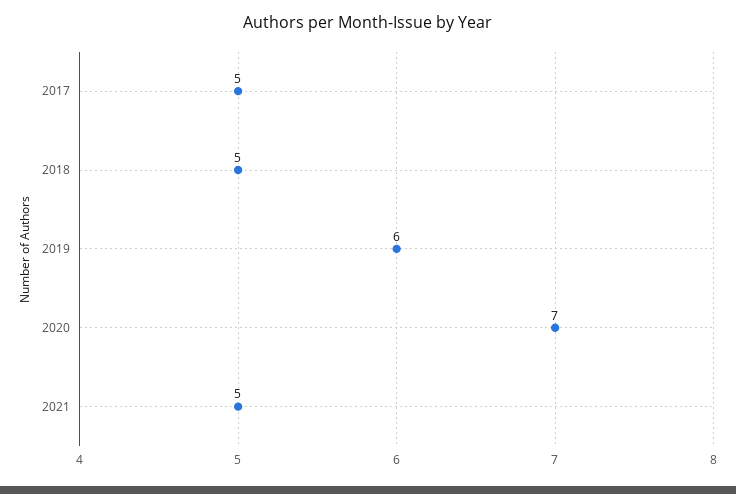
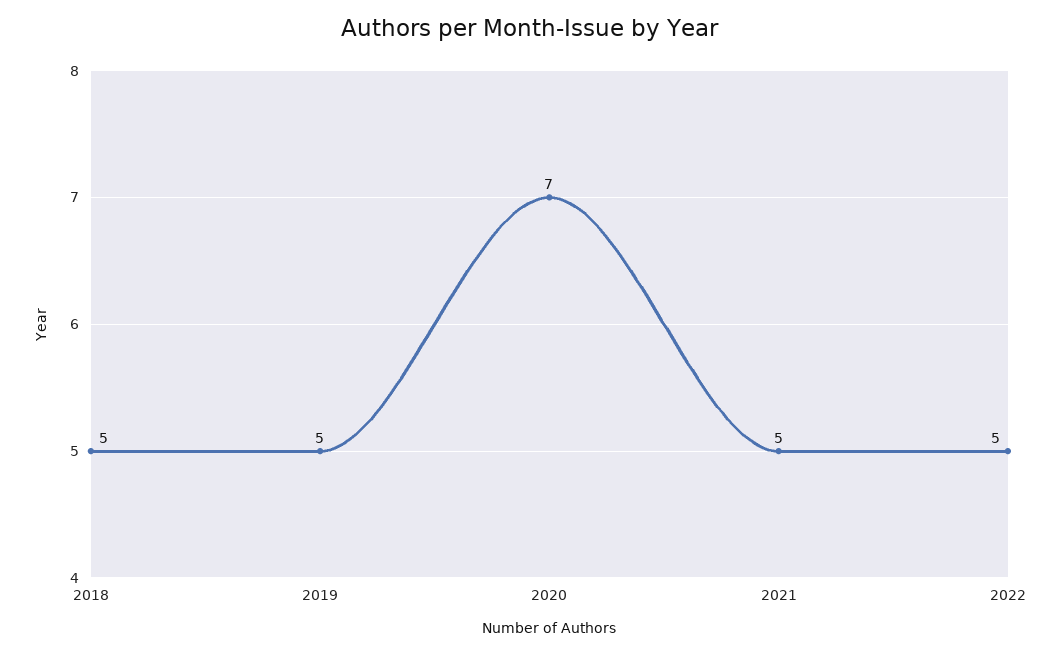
2017: 5 -> none
2019: 6 -> 5
2022: none -> 5

